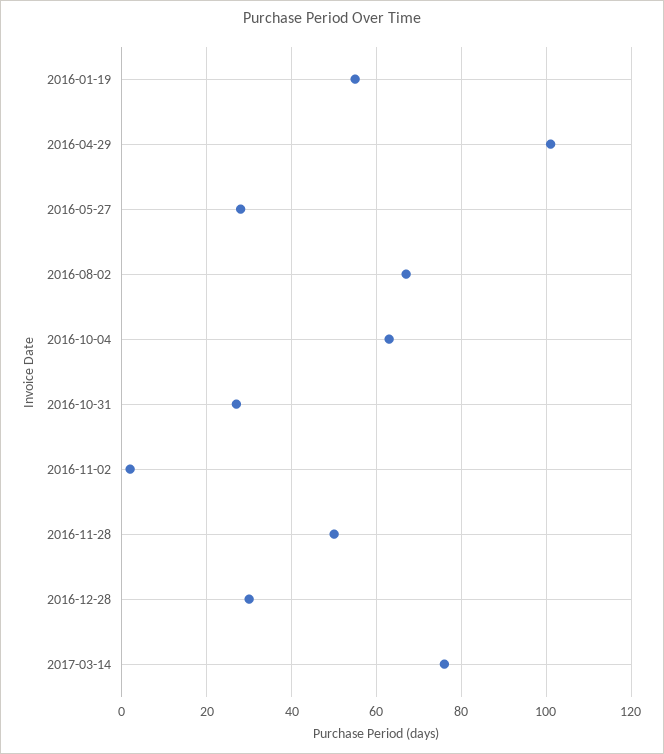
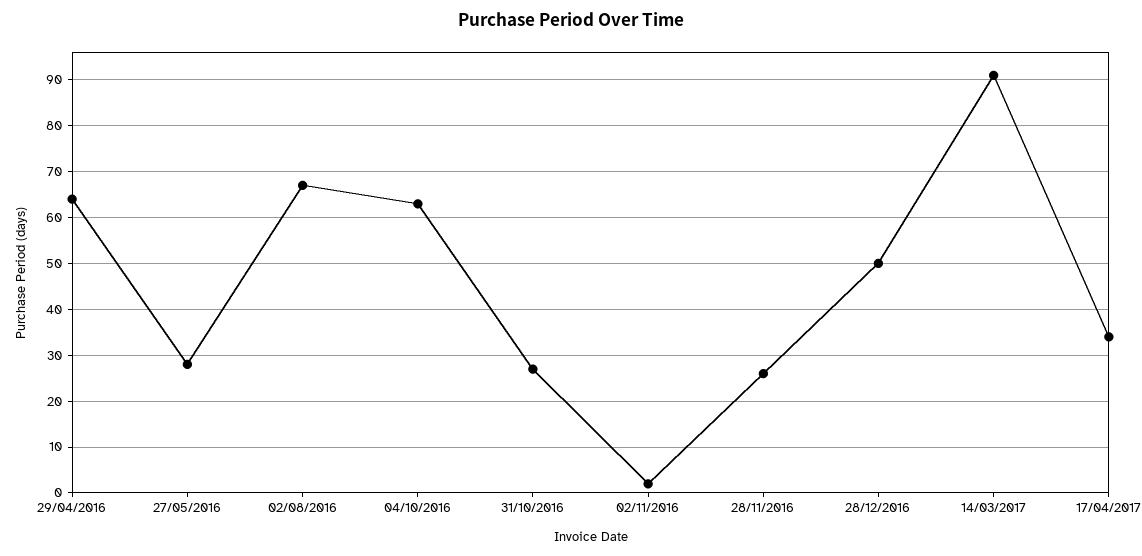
2016-01-19: 55 -> none
2016-04-29: 100 -> 65
2016-11-28: 50 -> 25
2016-12-28: 30 -> 50
2017-03-14: 75 -> 90
17/04/2017: none -> 35

